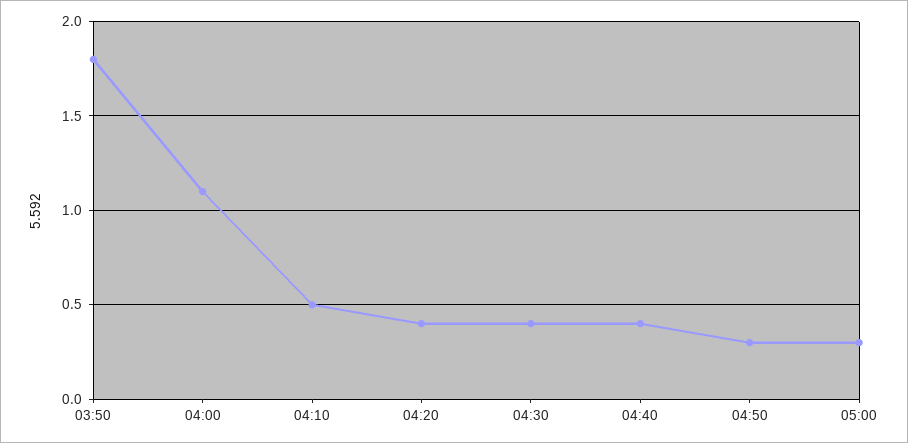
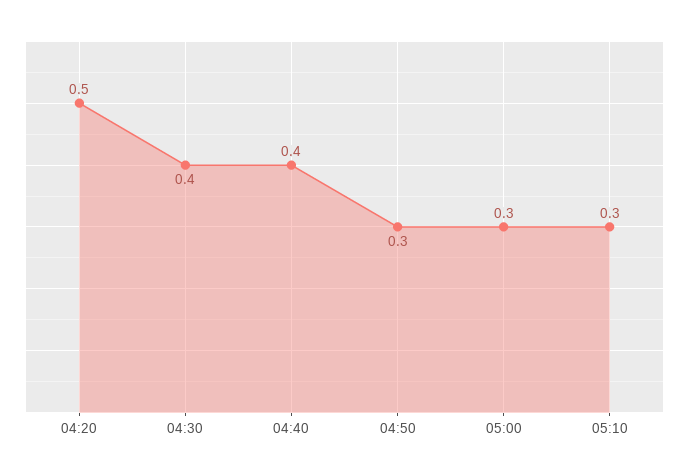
03:50: 1.8 -> none
04:00: 1.1 -> none
04:10: 0.5 -> none
04:20: 0.4 -> 0.5
05:10: none -> 0.3

